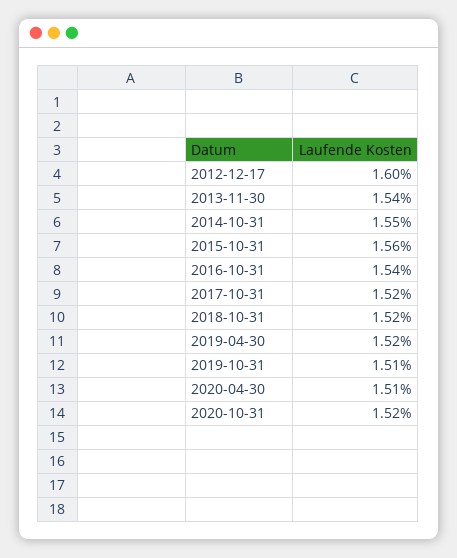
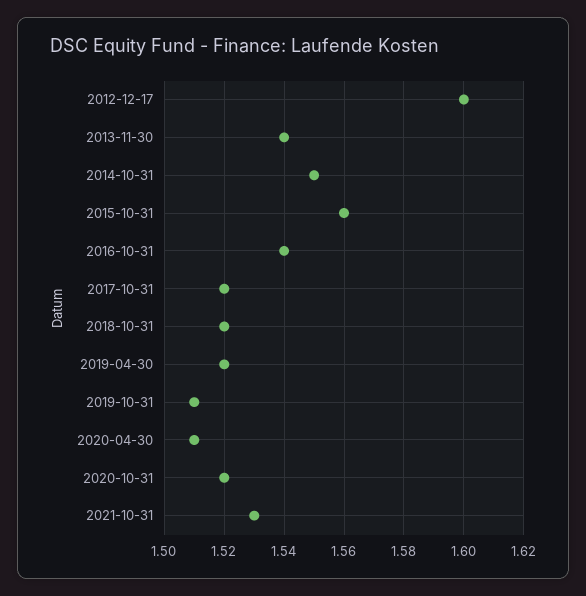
2021-10-31: none -> 1.53

